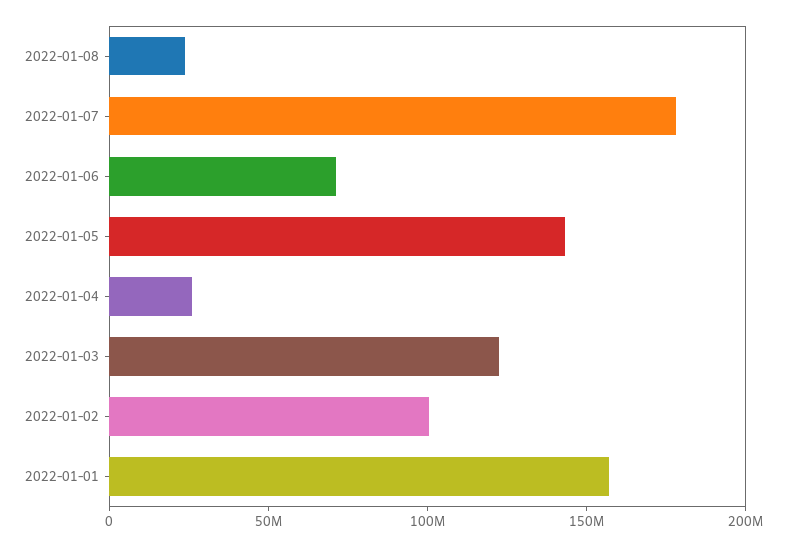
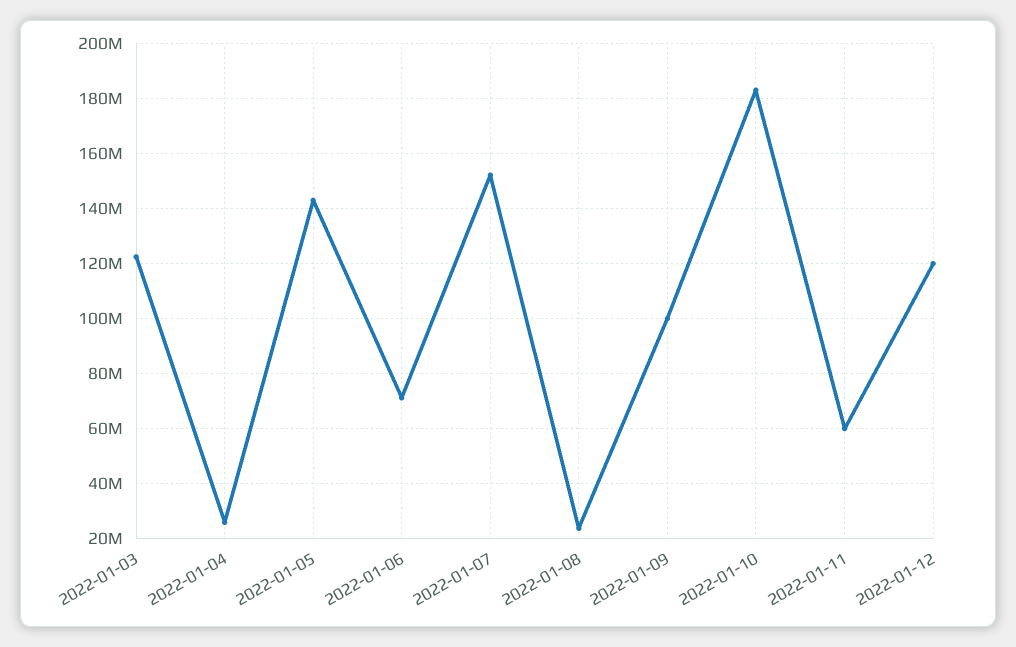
2022-01-07: 180000000 -> 152500000
2022-01-02: 100000000 -> none
2022-01-01: 160000000 -> none
2022-01-09: none -> 100000000
2022-01-10: none -> 182500000
2022-01-11: none -> 60000000
2022-01-12: none -> 120000000

